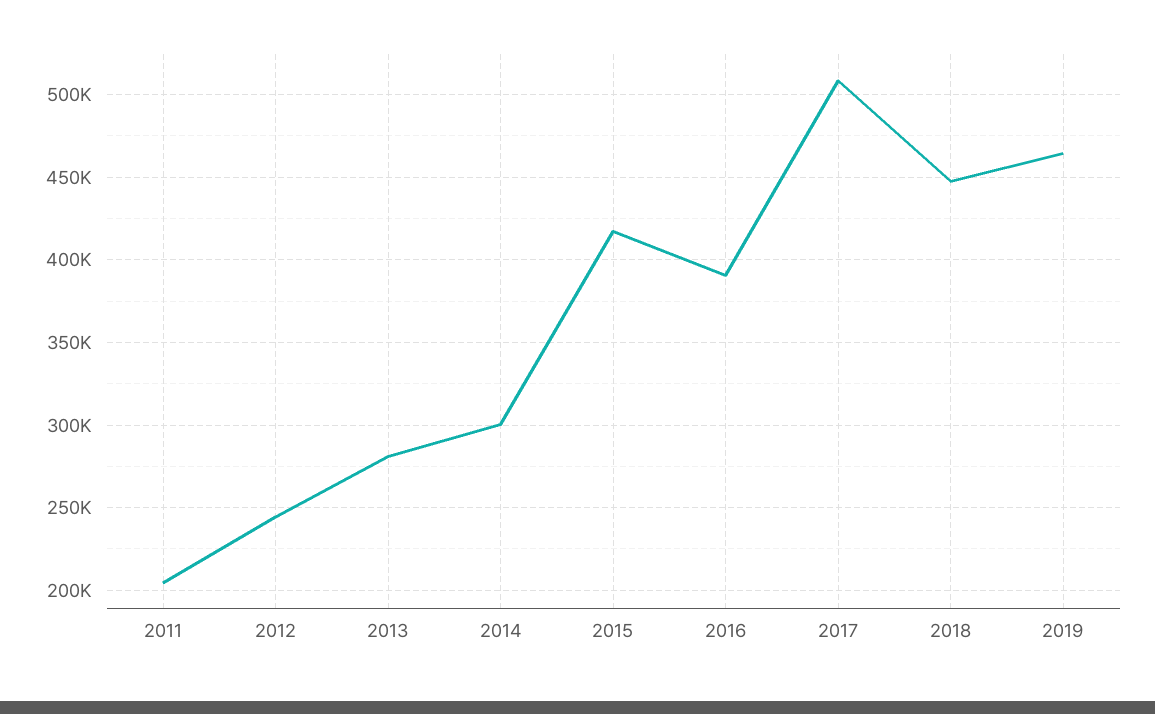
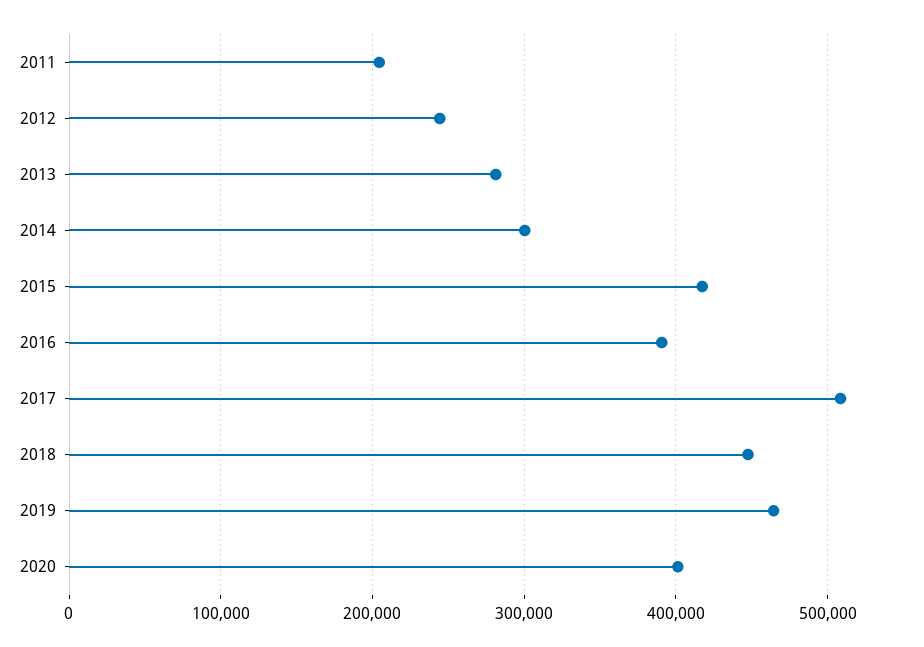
2020: none -> 400000

